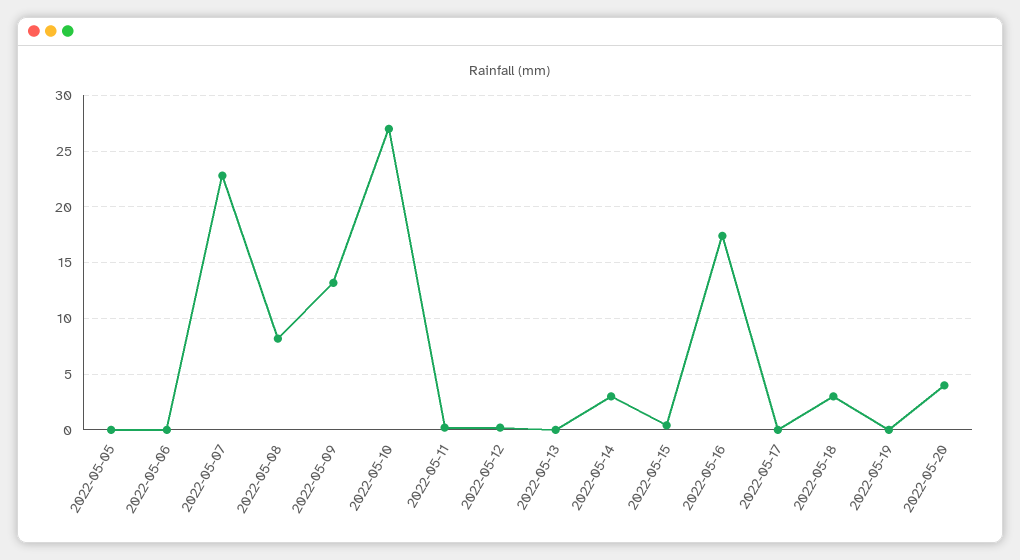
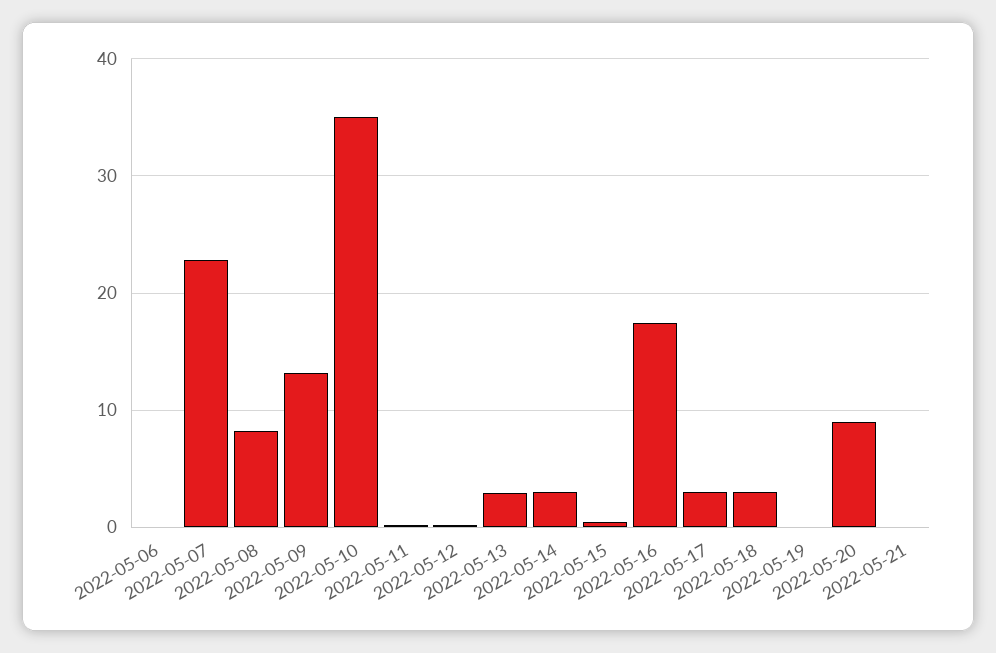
2022-05-05: 0 -> none
2022-05-10: 27 -> 35
2022-05-13: 0 -> 3
2022-05-17: 0 -> 3
2022-05-20: 4 -> 9
2022-05-21: none -> 0

